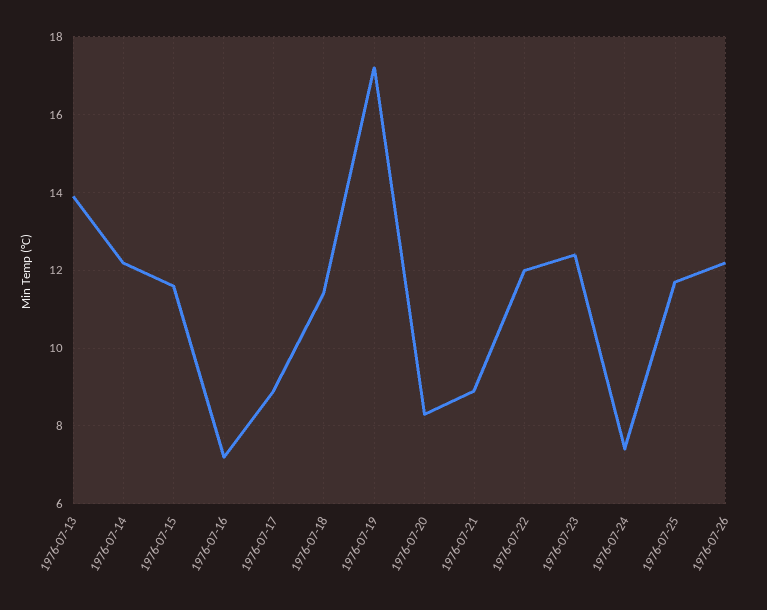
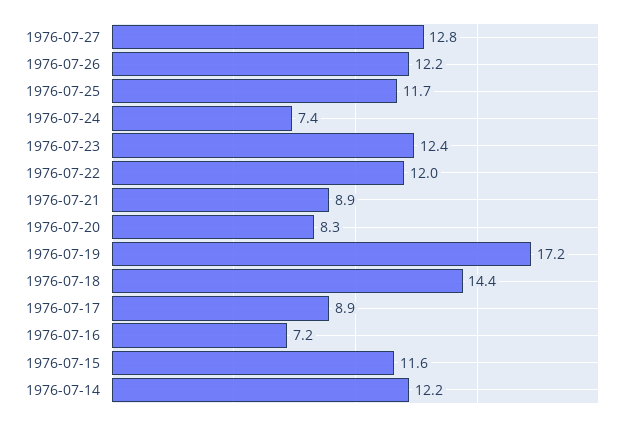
1976-07-13: 14 -> none
1976-07-18: 11.5 -> 14.4
1976-07-27: none -> 12.8

